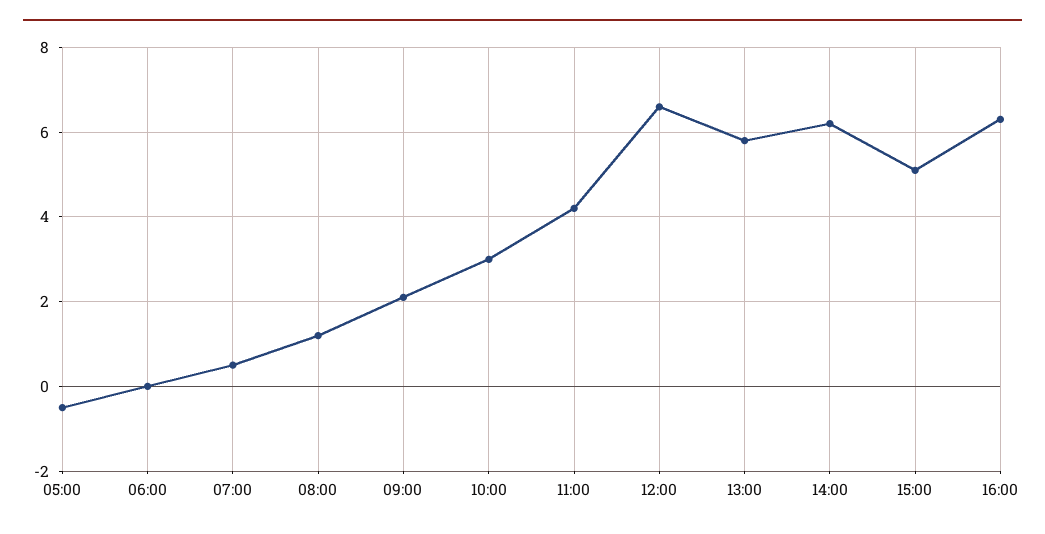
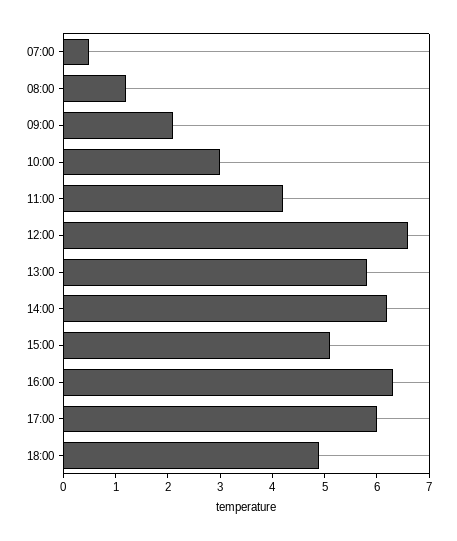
05:00: -0.5 -> none
06:00: 0 -> none
17:00: none -> 6
18:00: none -> 5

